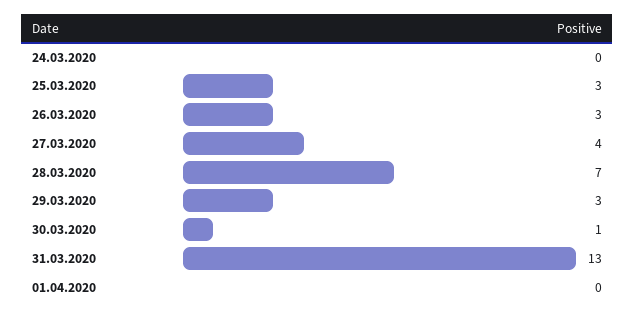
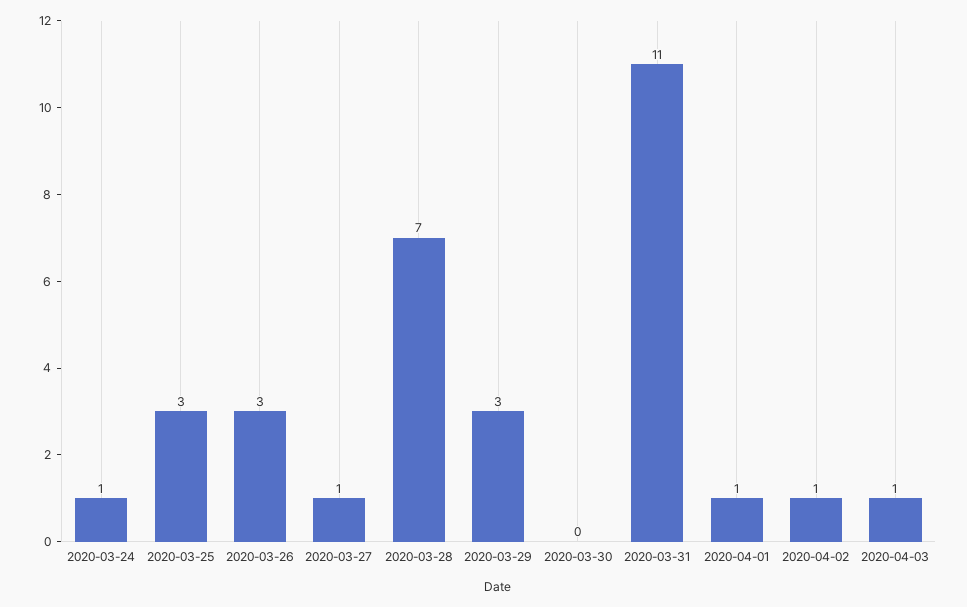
24.03.2020: 0 -> 1
27.03.2020: 4 -> 1
30.03.2020: 1 -> 0
31.03.2020: 13 -> 11
01.04.2020: 0 -> 1
2020-04-02: none -> 1
2020-04-03: none -> 1

